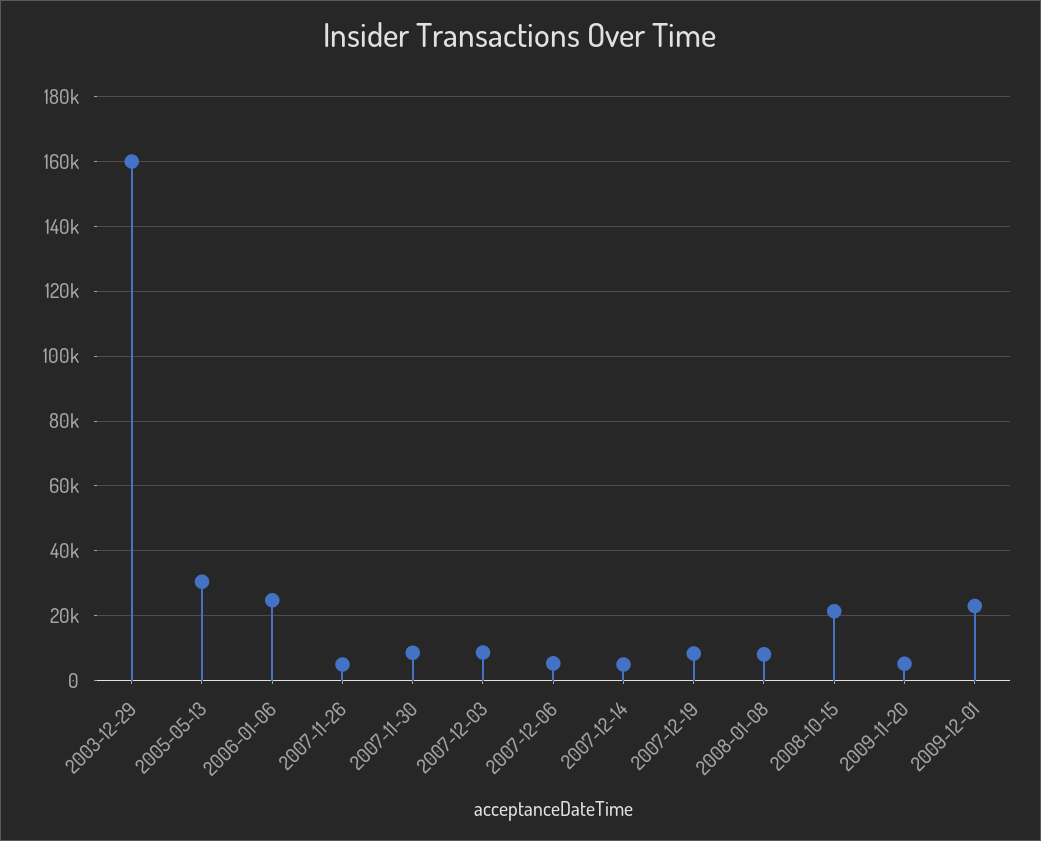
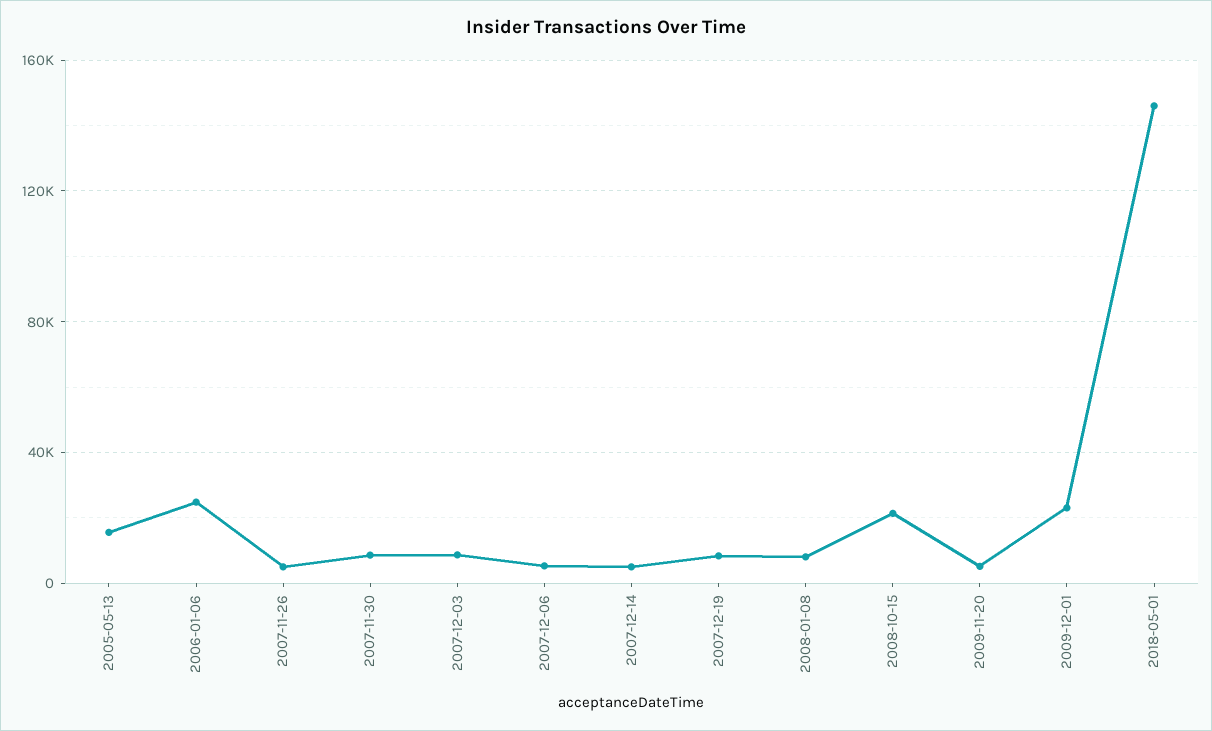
2003-12-29: 160000 -> none
2005-05-13: 30000 -> 15000
2018-05-01: none -> 145000

